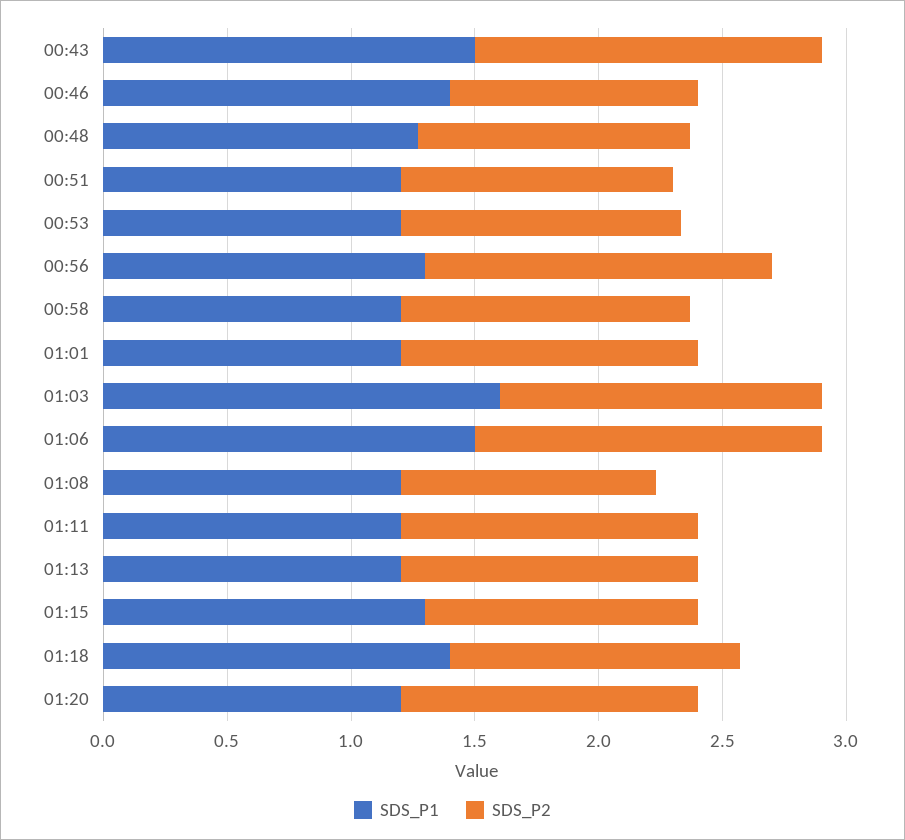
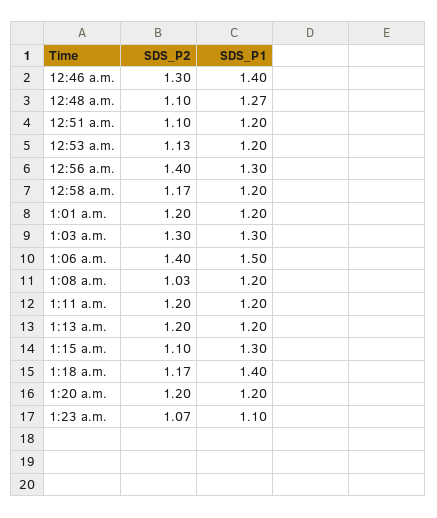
SDS_P1, 00:43: 1.5 -> none
SDS_P2, 00:43: 1.4 -> none
SDS_P2, 00:46: 1 -> 1.3
SDS_P1, 01:03: 1.6 -> 1.3
SDS_P2, 1:23 a.m.: none -> 1.07
SDS_P1, 1:23 a.m.: none -> 1.1

